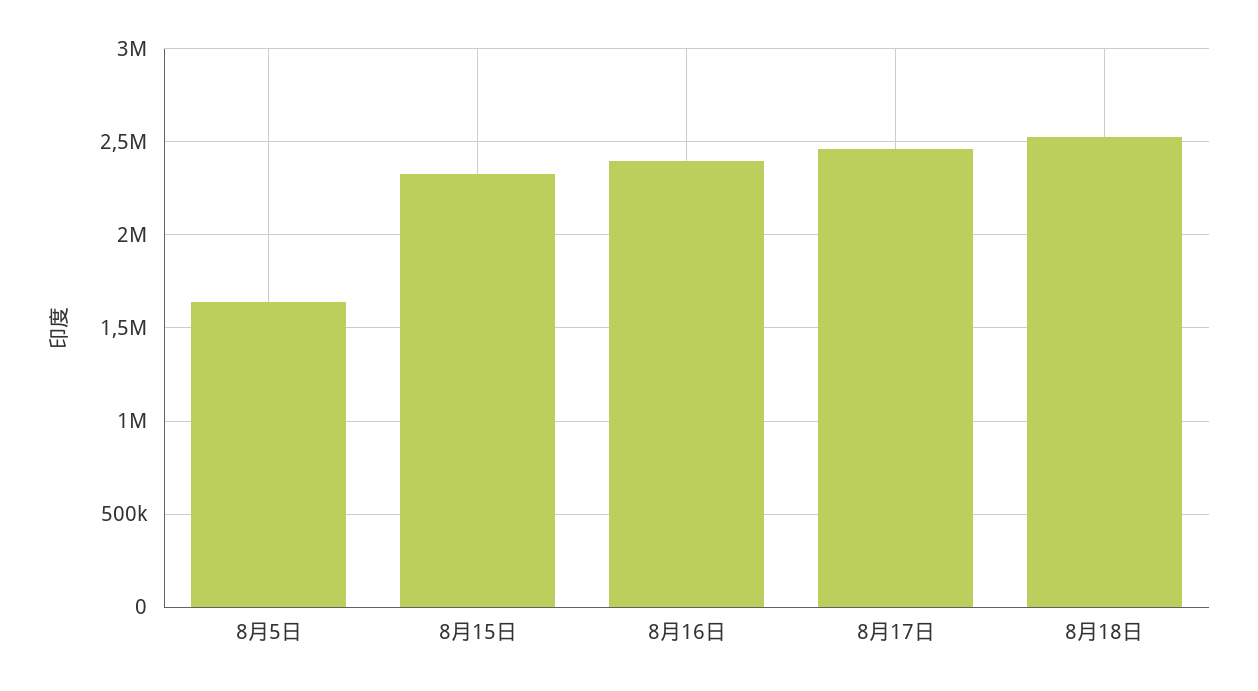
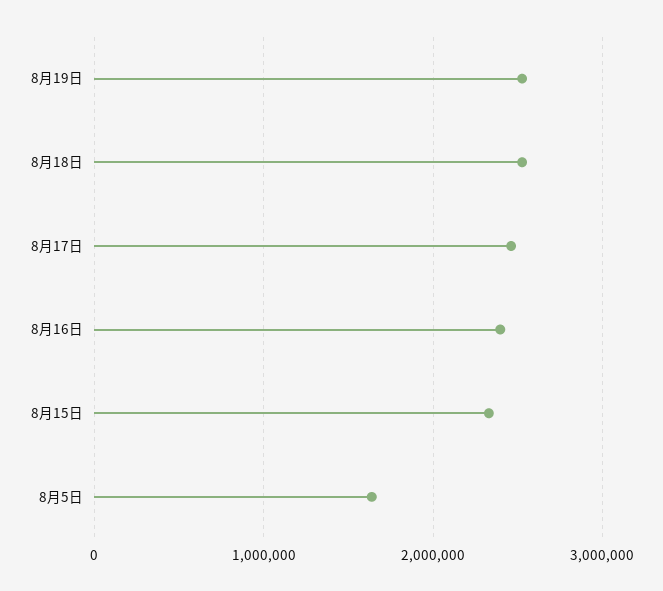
8月19日: none -> 2500000

